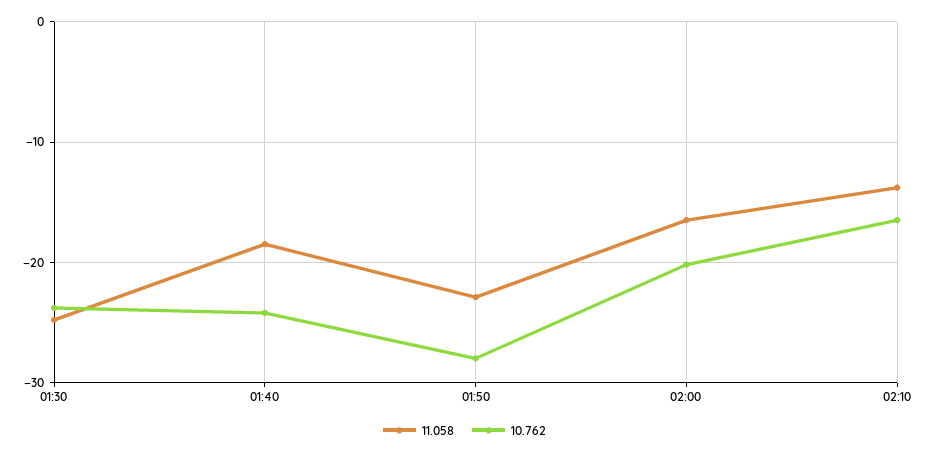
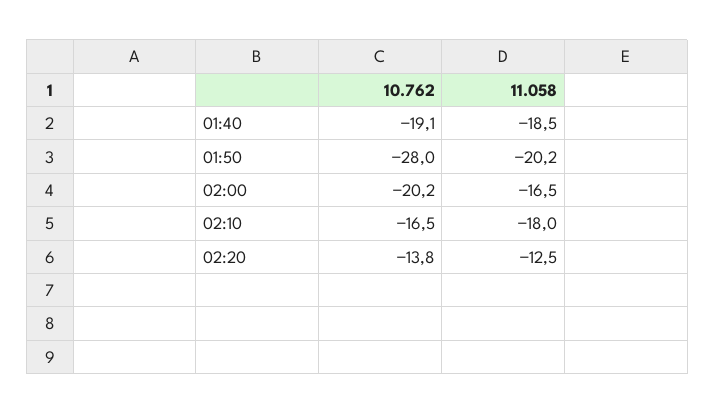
11.058, 01:30: -25 -> none
10.762, 01:30: -24 -> none
10.762, 01:40: -24 -> -19.1
11.058, 01:50: -23 -> -20.2
11.058, 02:10: -14 -> -18
10.762, 02:20: none -> -13.8
11.058, 02:20: none -> -12.5

